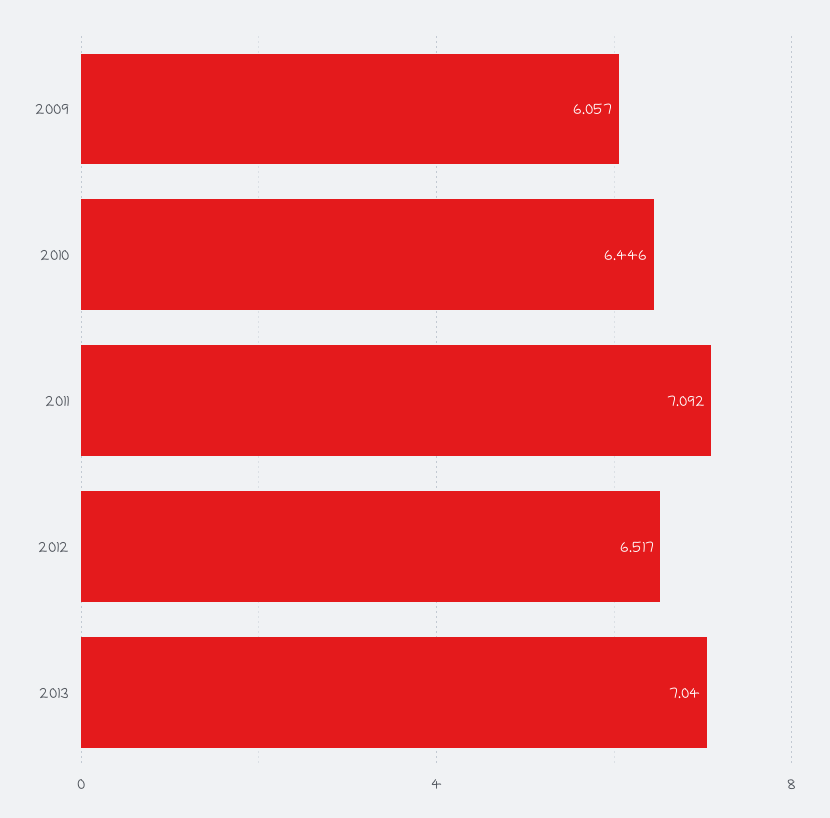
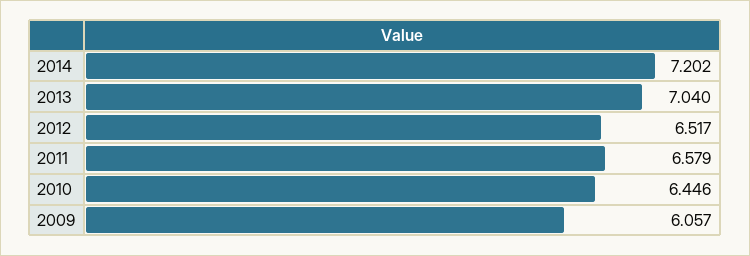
2011: 7.092 -> 6.579
2014: none -> 7.202

